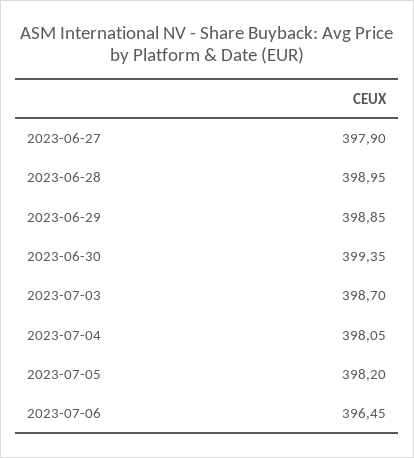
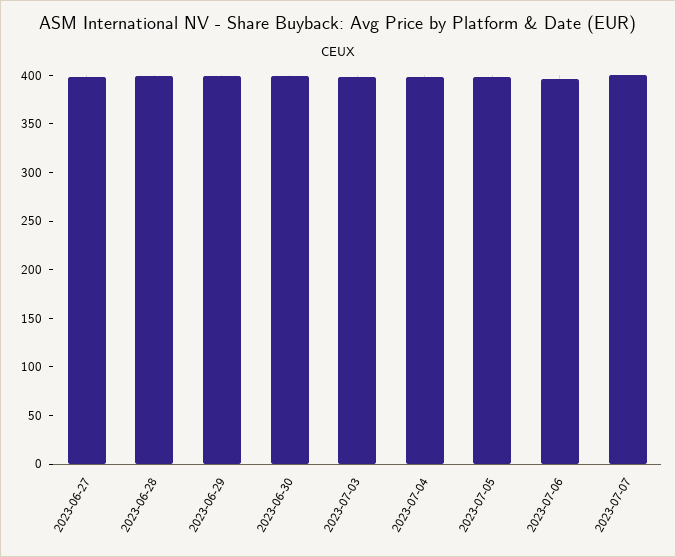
2023-07-07: none -> 400

